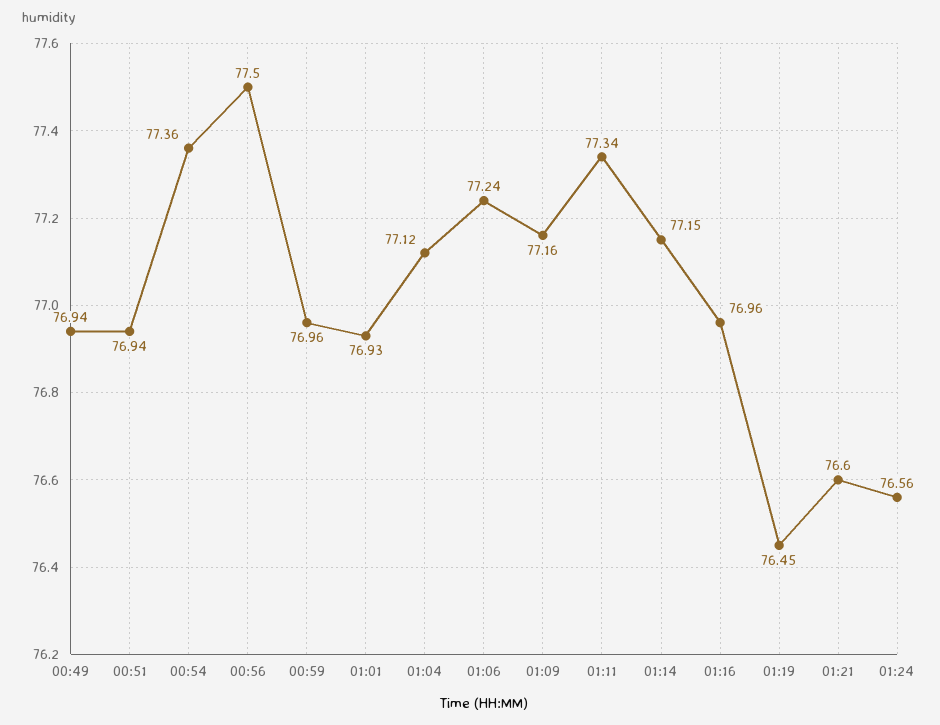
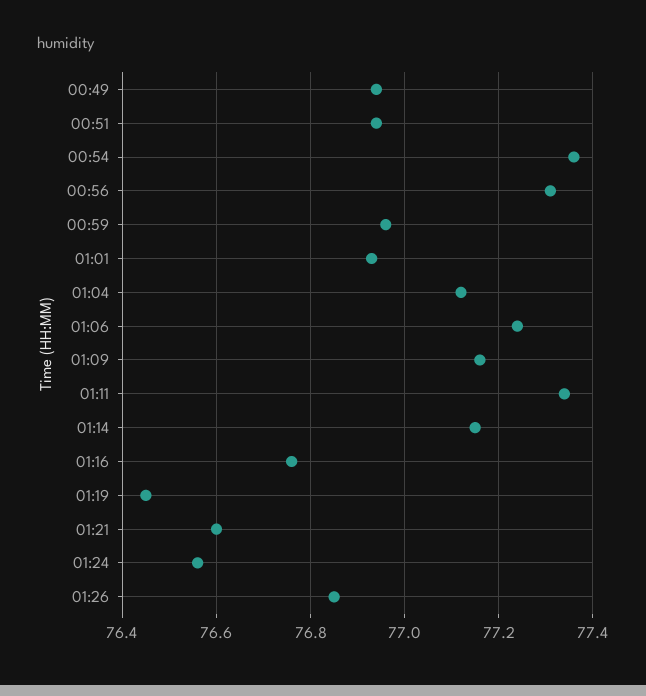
00:56: 77.5 -> 77.3
01:16: 76.96 -> 76.75
01:26: none -> 76.85

